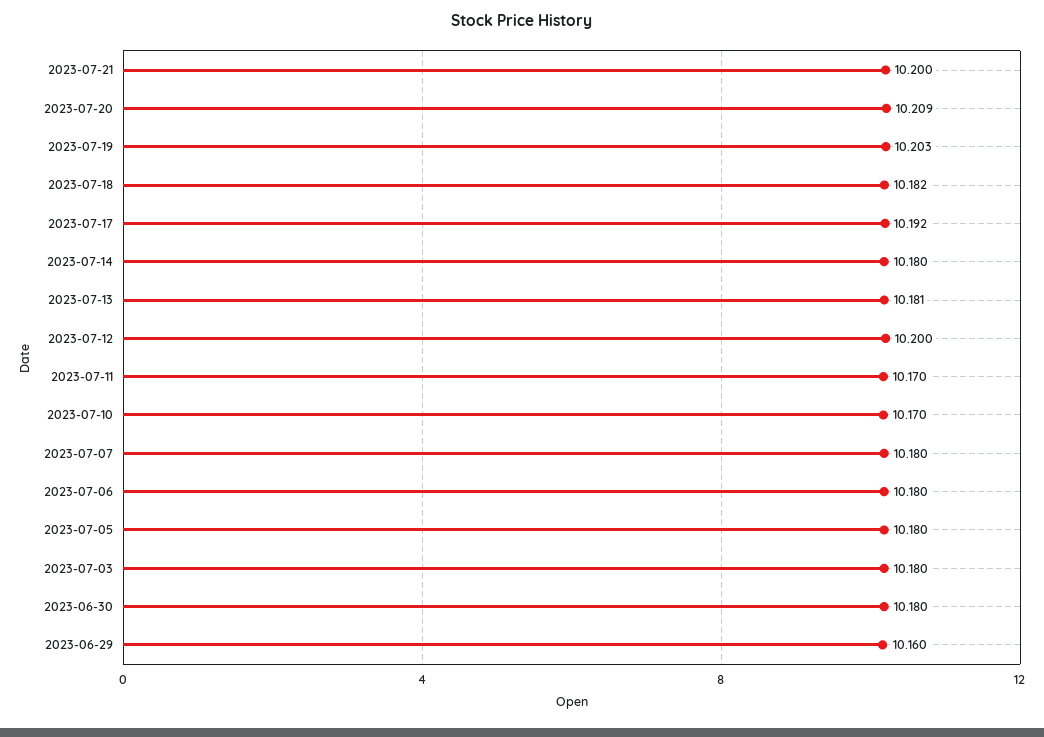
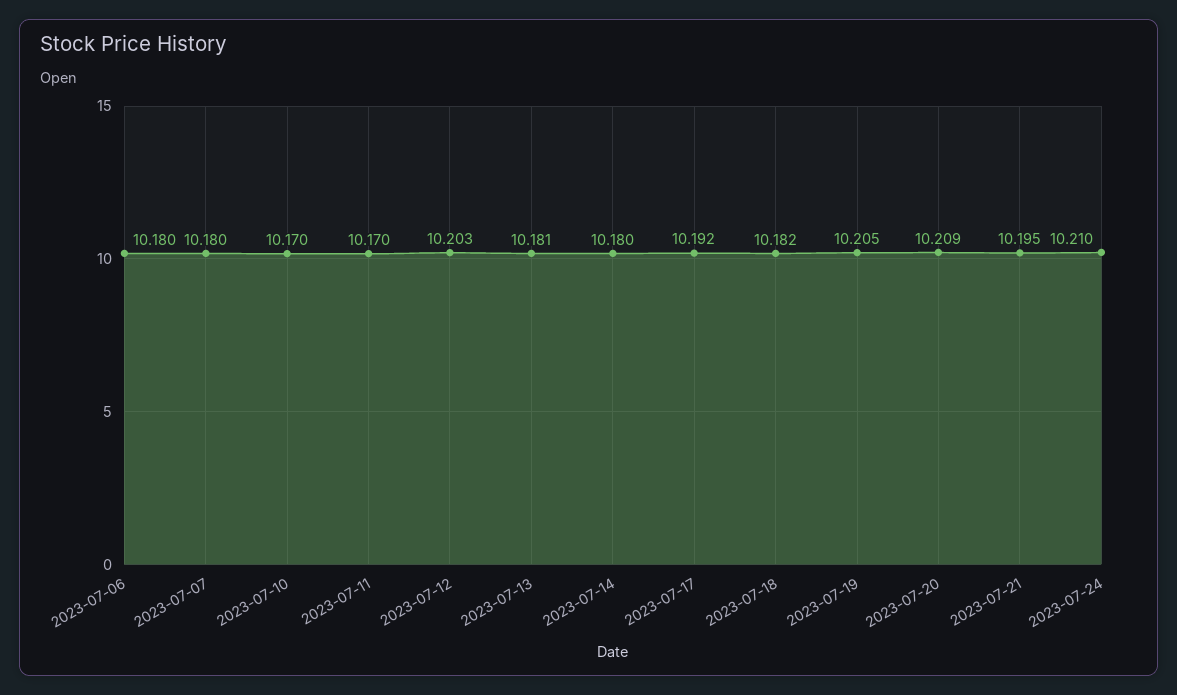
2023-07-21: 10.2 -> 10.195
2023-07-19: 10.203 -> 10.205
2023-07-12: 10.2 -> 10.203
2023-07-05: 10.18 -> none
2023-07-03: 10.18 -> none
2023-06-30: 10.18 -> none
2023-06-29: 10.16 -> none
2023-07-24: none -> 10.21

